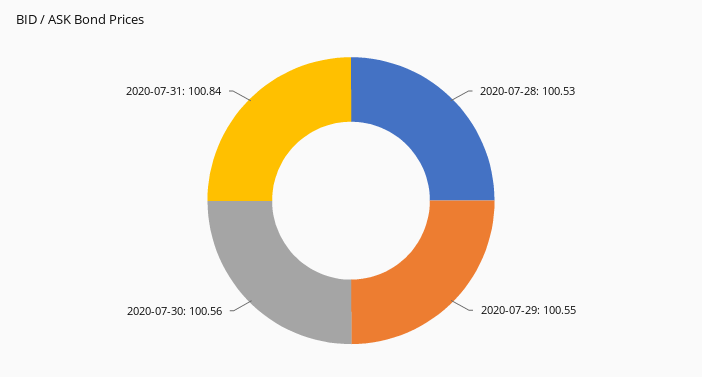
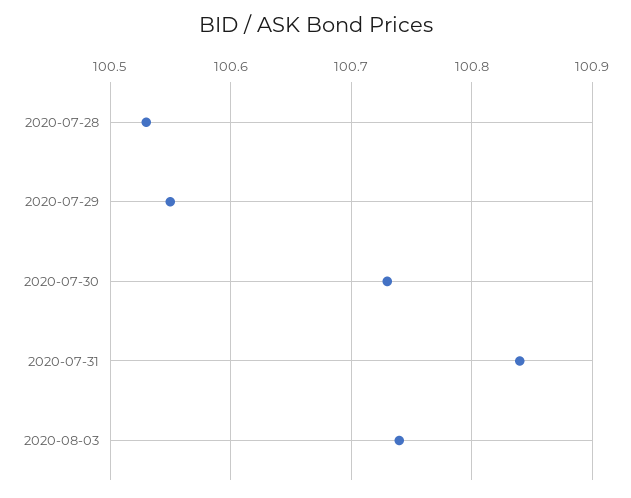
2020-07-30: 100.56 -> 100.73
2020-08-03: none -> 100.74

